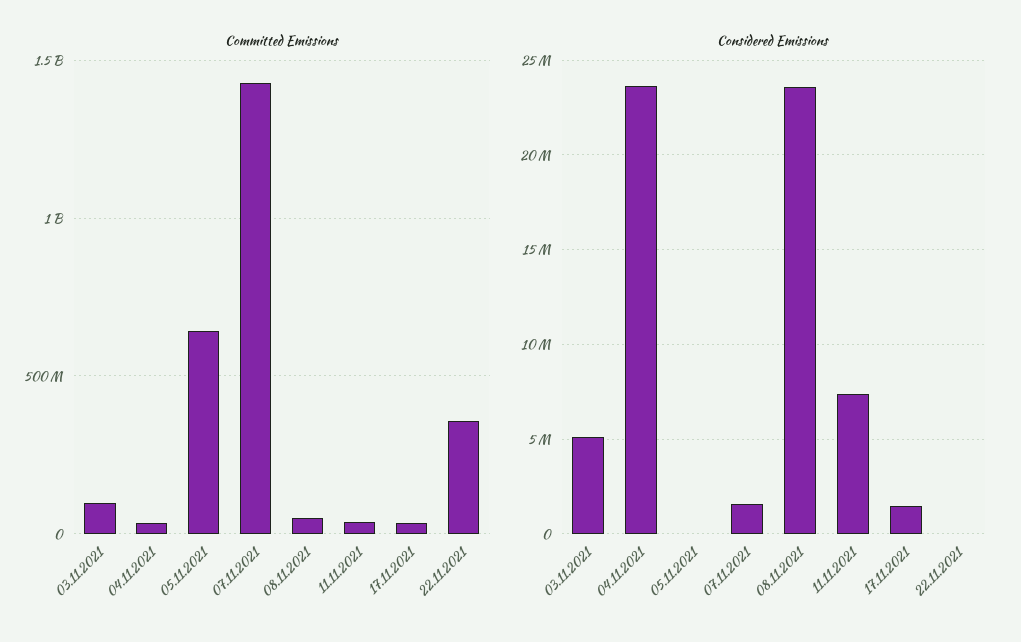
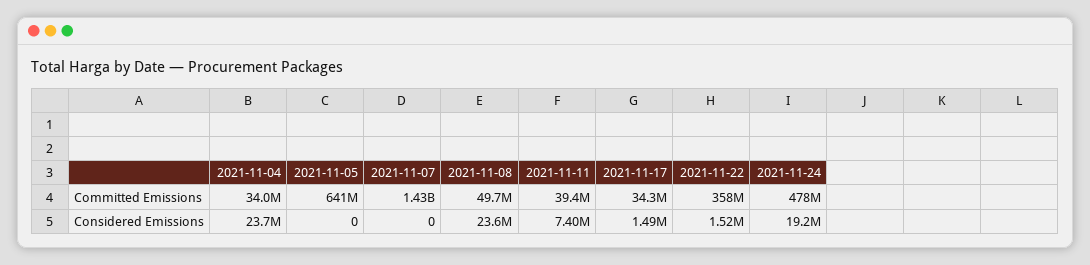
Committed Emissions, 03.11.2021: 100000000 -> none
Considered Emissions, 03.11.2021: 5000000 -> none
Considered Emissions, 07.11.2021: 1500000 -> 0
Considered Emissions, 22.11.2021: 0 -> 1520000
Committed Emissions, 2021-11-24: none -> 478000000
Considered Emissions, 2021-11-24: none -> 19200000

